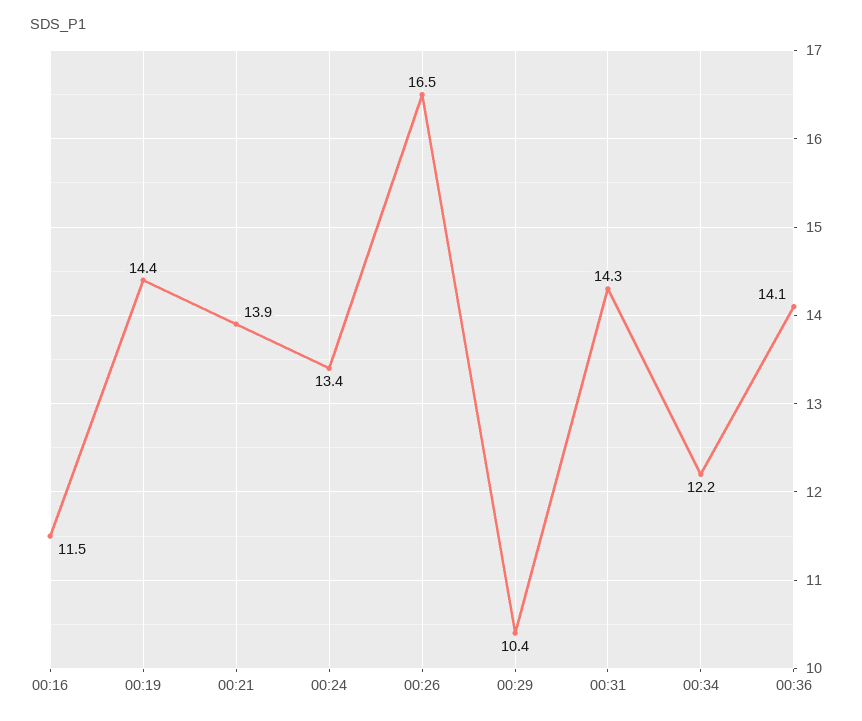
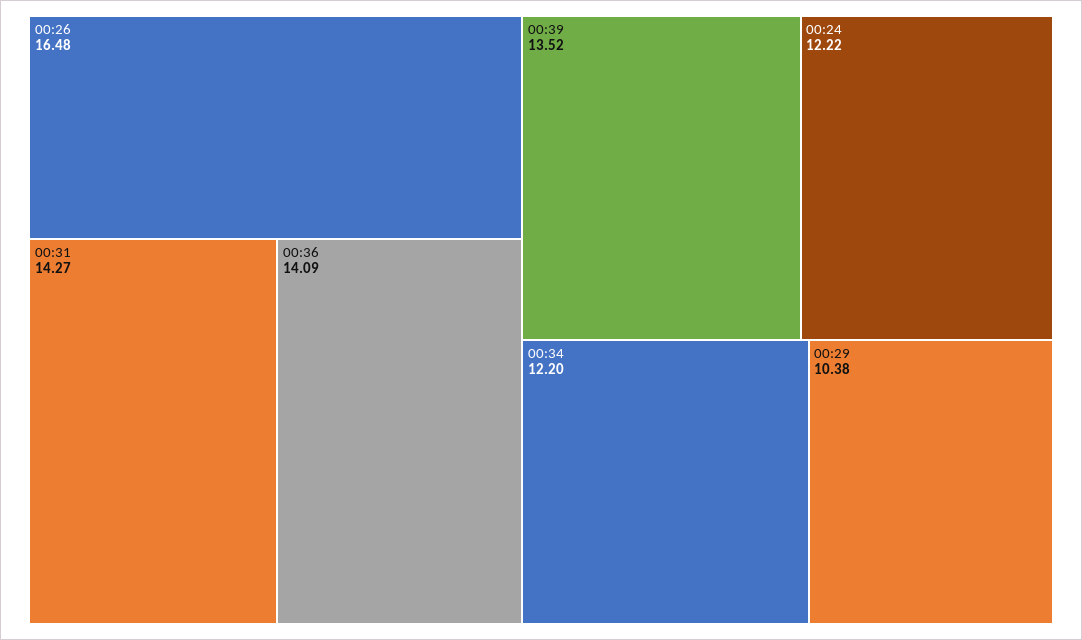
00:16: 11.5 -> none
00:19: 14.4 -> none
00:21: 13.9 -> none
00:24: 13.4 -> 12.22
00:39: none -> 13.52

